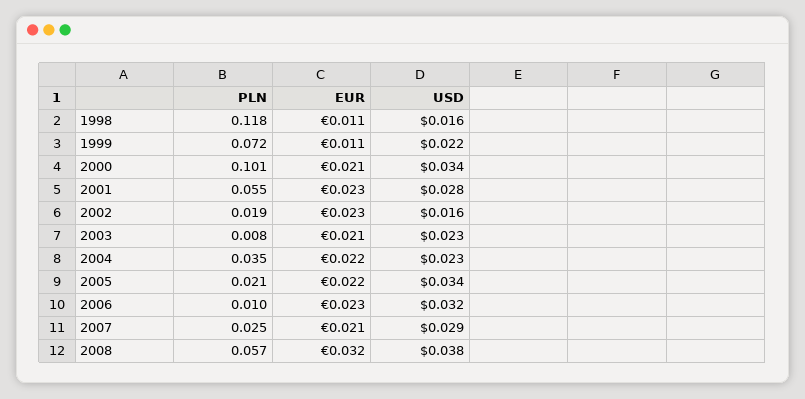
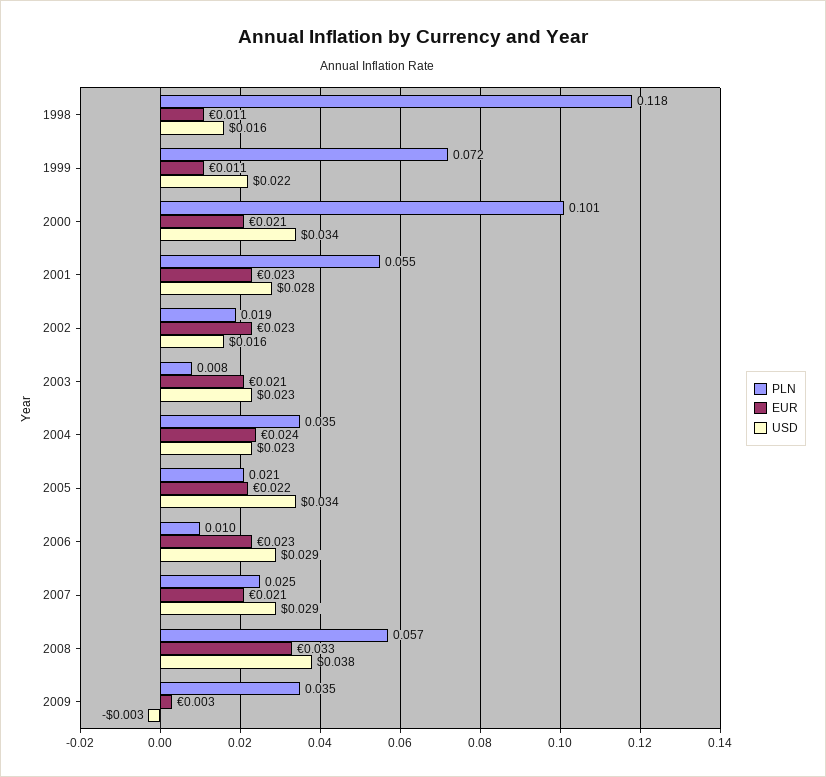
EUR, 2004: 0.022 -> 0.024
USD, 2006: 0.032 -> 0.029
EUR, 2008: 0.032 -> 0.033
PLN, 2009: none -> 0.035
EUR, 2009: none -> 0.003
USD, 2009: none -> -0.003

